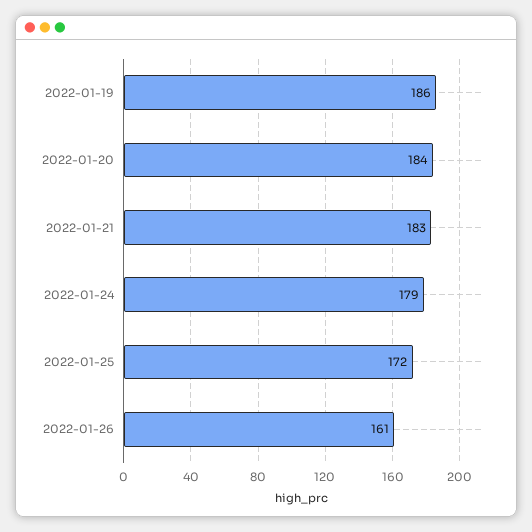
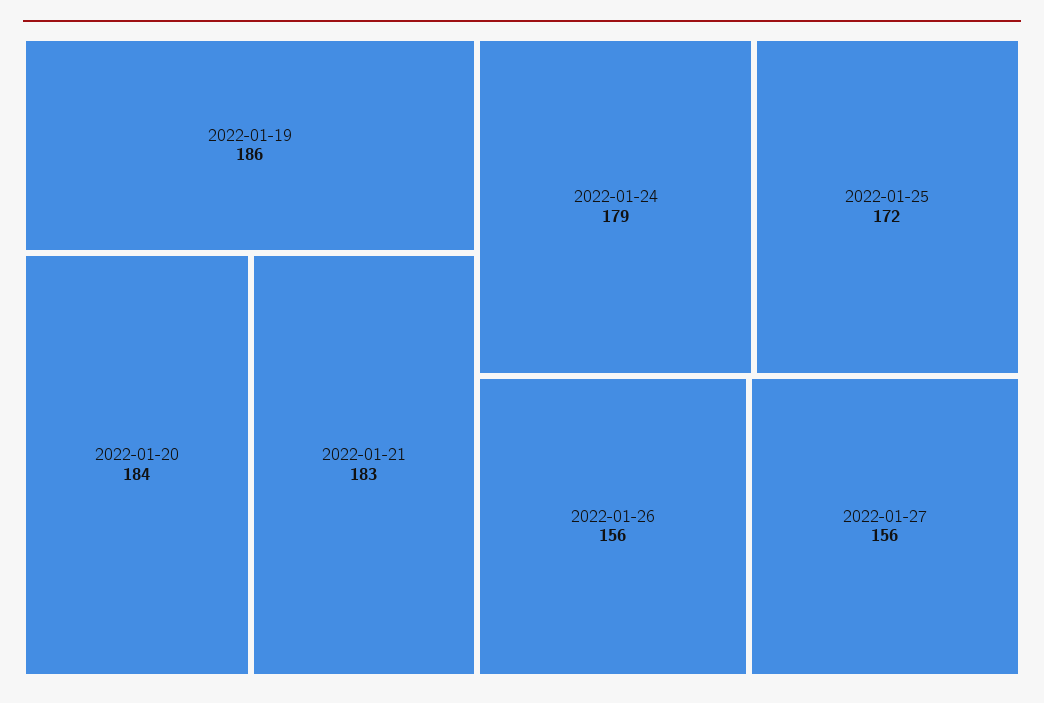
2022-01-26: 161 -> 156
2022-01-27: none -> 156

